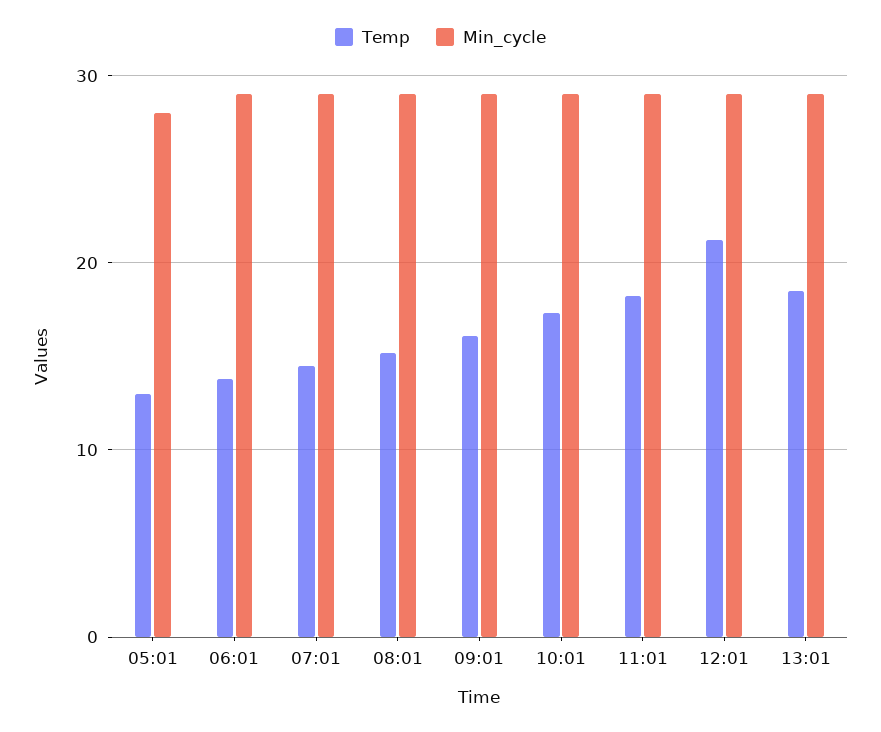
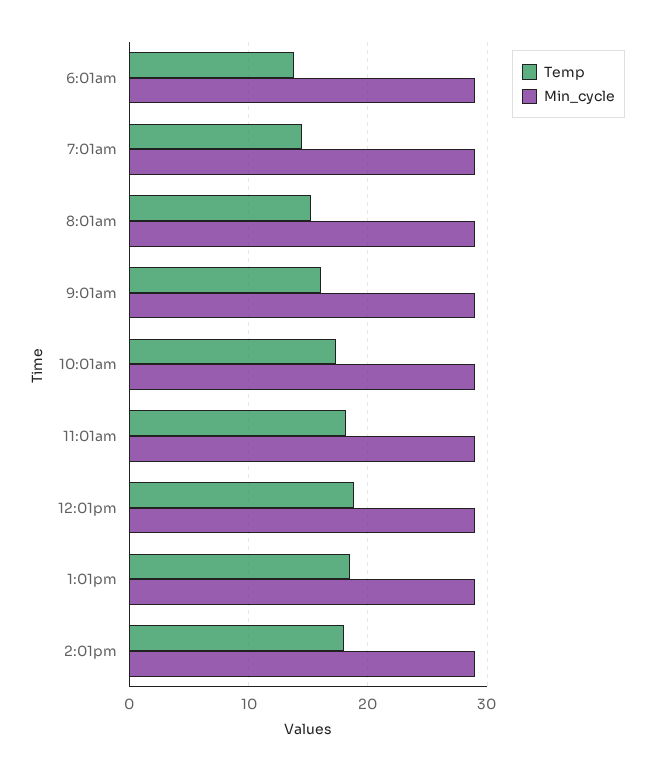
Temp, 05:01: 13 -> none
Min_cycle, 05:01: 28 -> none
Temp, 12:01: 21 -> 19
Temp, 2:01pm: none -> 18
Min_cycle, 2:01pm: none -> 29

